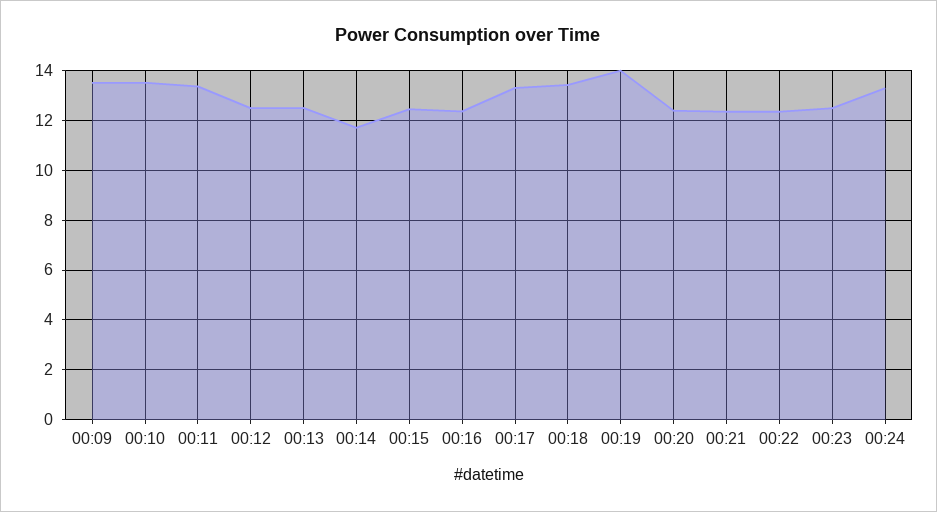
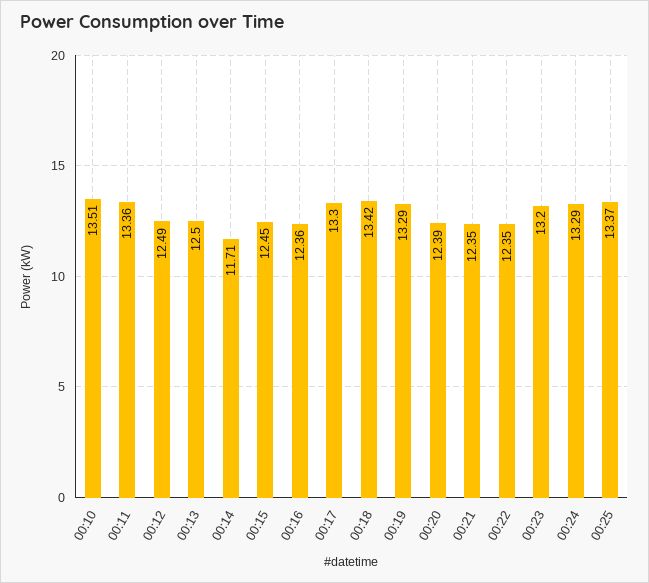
00:09: 13.5 -> none
00:19: 14 -> 13.29
00:23: 12.5 -> 13.2
00:25: none -> 13.37

